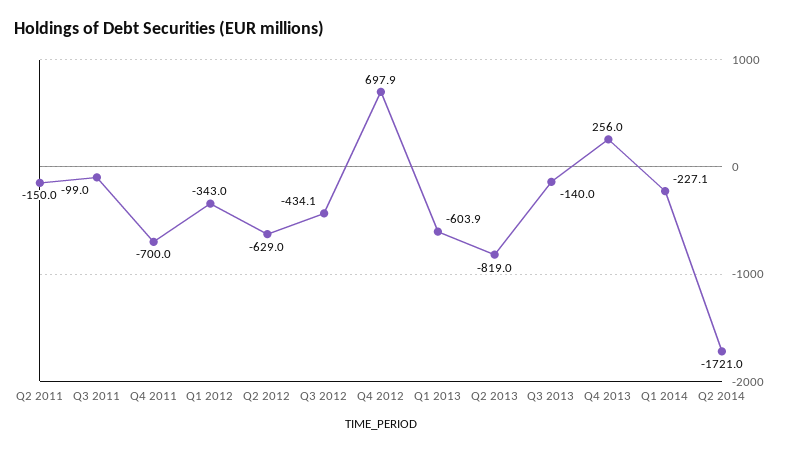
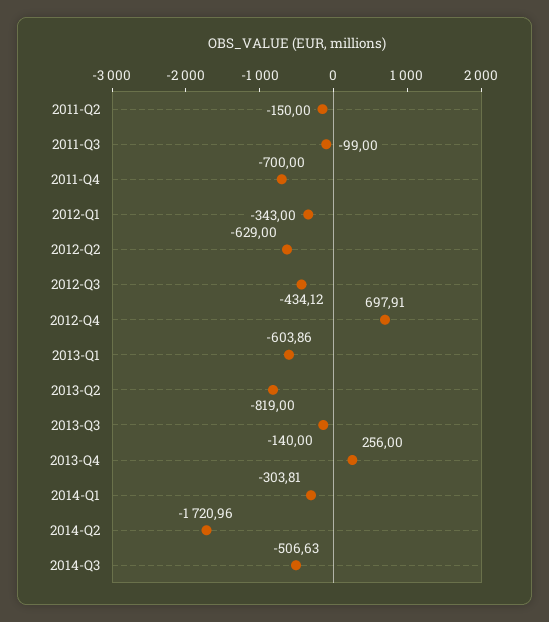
Q1 2014: -227.1 -> -303.81
2014-Q3: none -> -506.63

